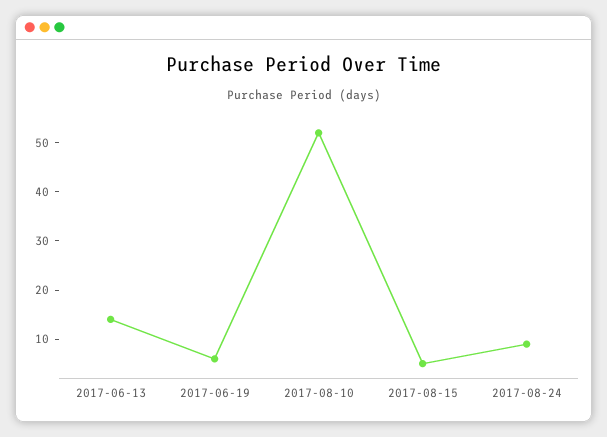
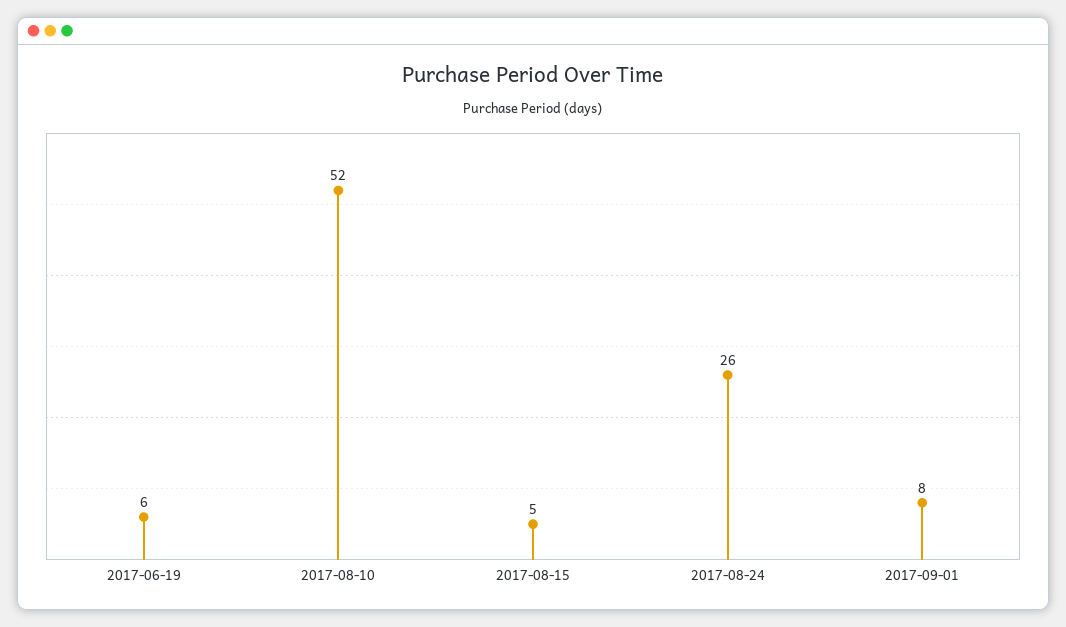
2017-06-13: 15 -> none
2017-08-24: 10 -> 26
2017-09-01: none -> 8

